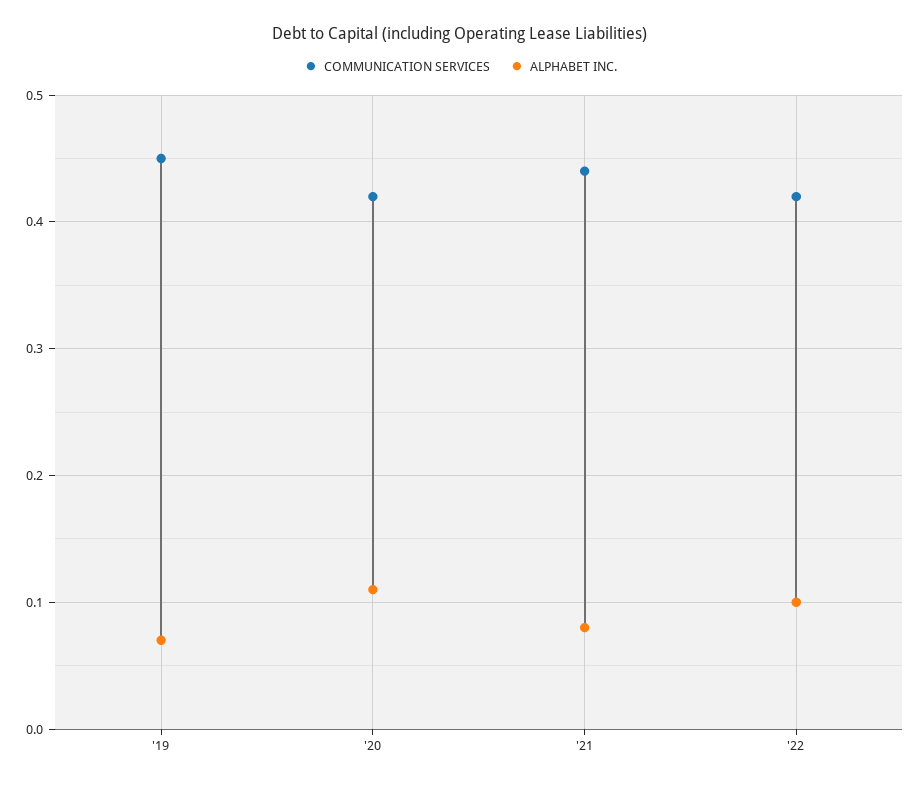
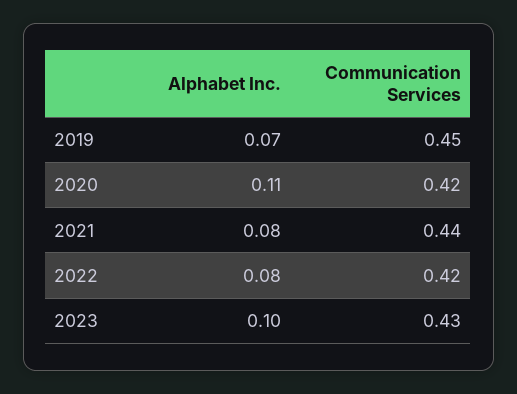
ALPHABET INC., '22: 0.1 -> 0.08
ALPHABET INC., 2023: none -> 0.1
COMMUNICATION SERVICES, 2023: none -> 0.43

